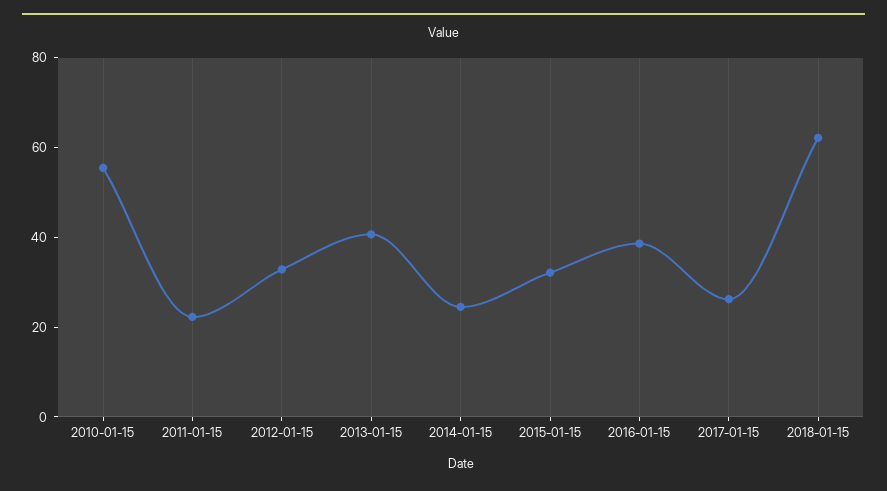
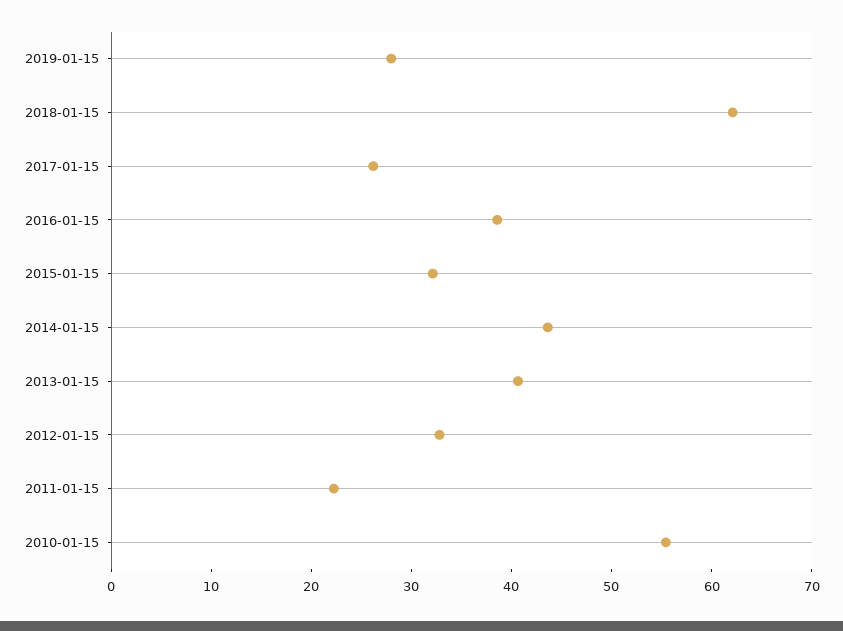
2014-01-15: 25 -> 44
2019-01-15: none -> 28

